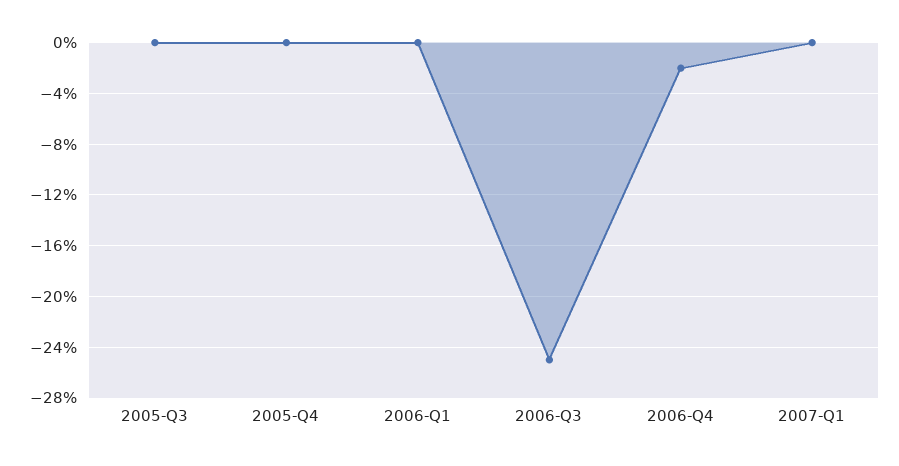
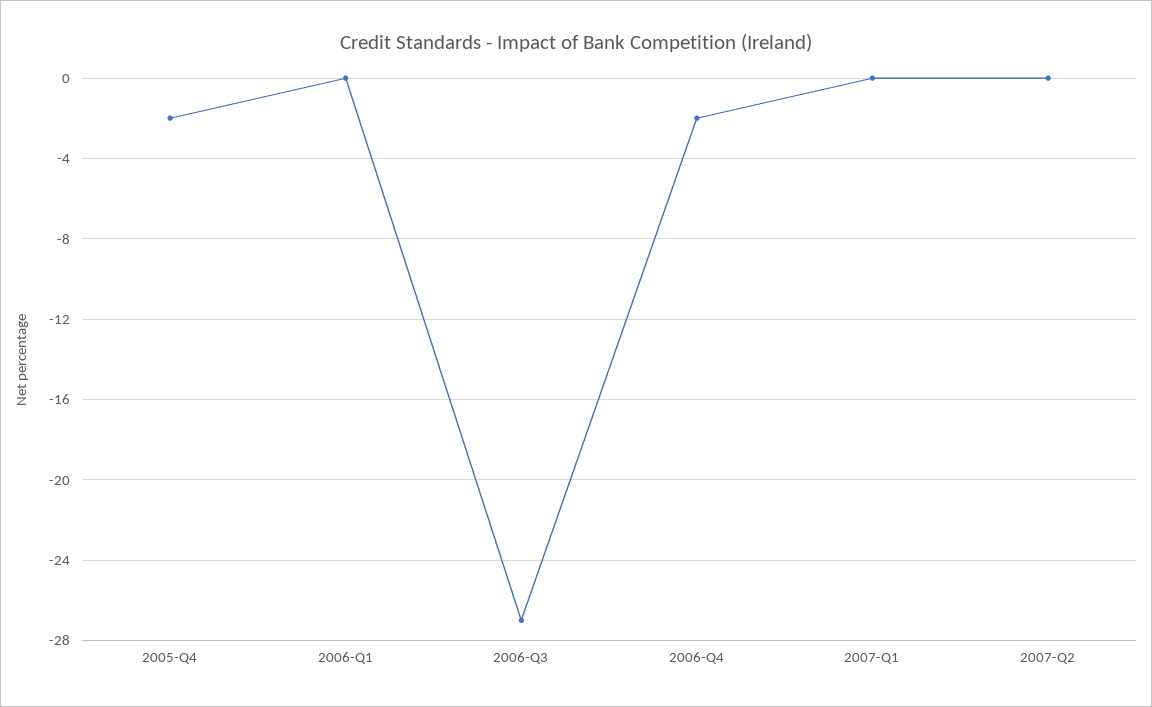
2005-Q3: 0 -> none
2005-Q4: 0 -> -2
2006-Q3: -25 -> -27
2007-Q2: none -> 0

